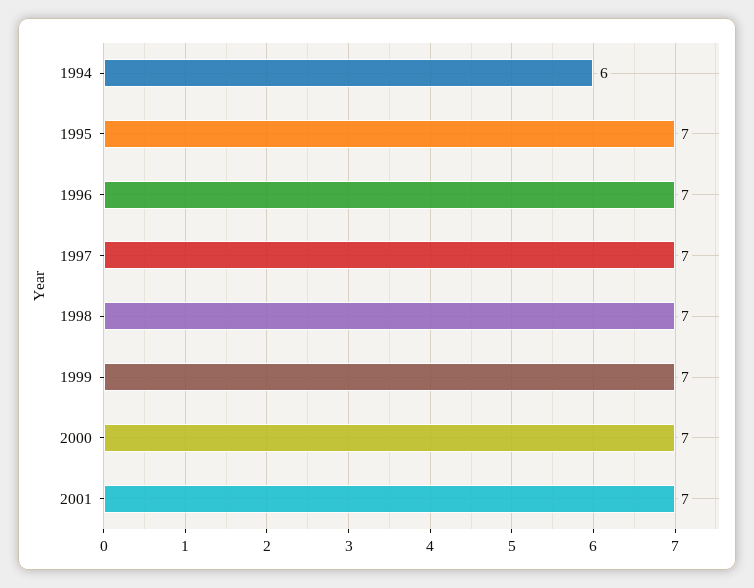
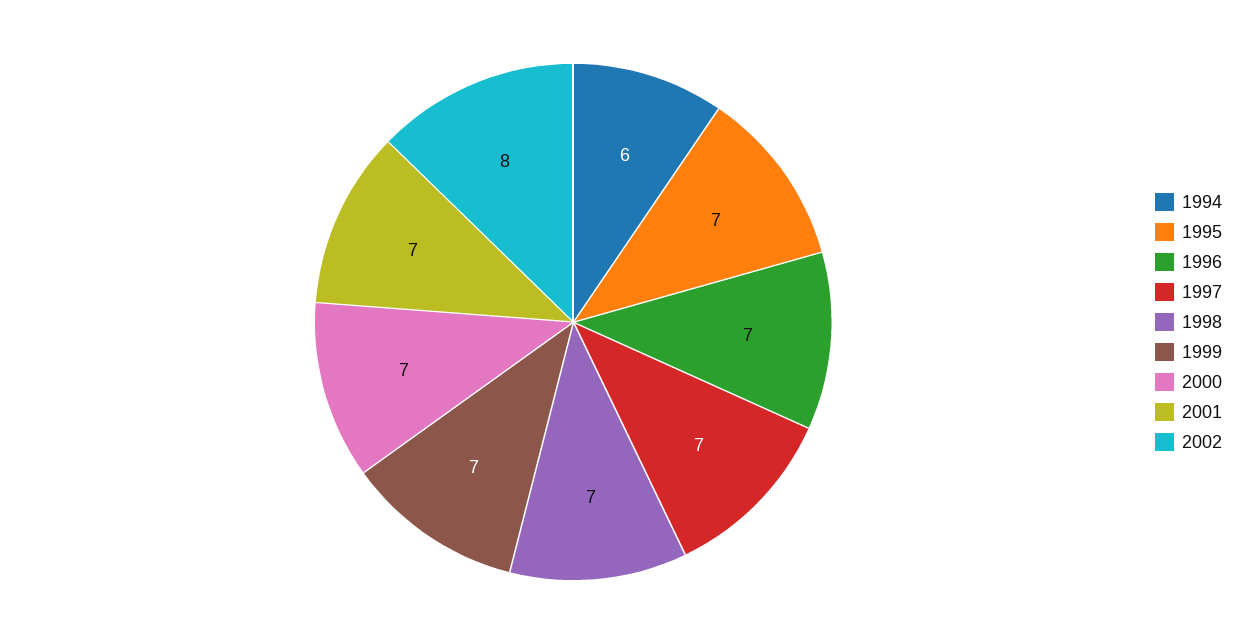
2002: none -> 8

